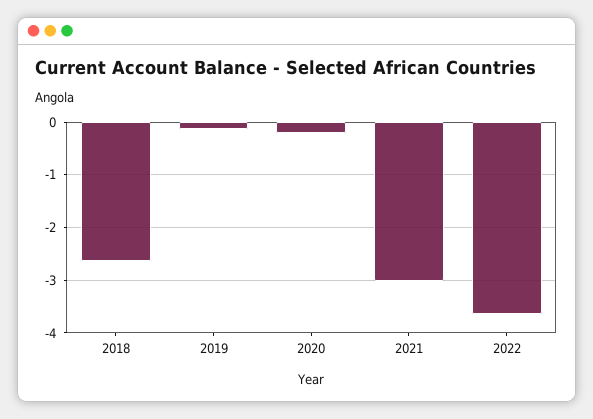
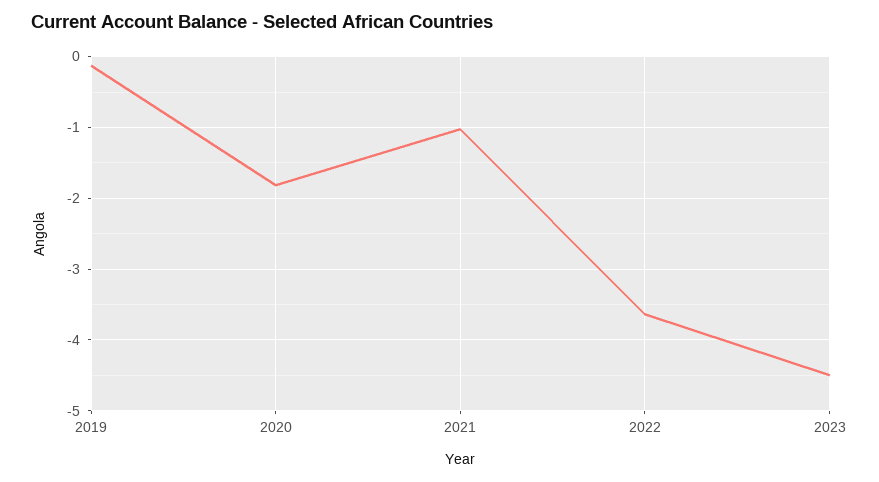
2018: -2.6 -> none
2020: -0.2 -> -1.8
2021: -3 -> -1
2023: none -> -4.5

